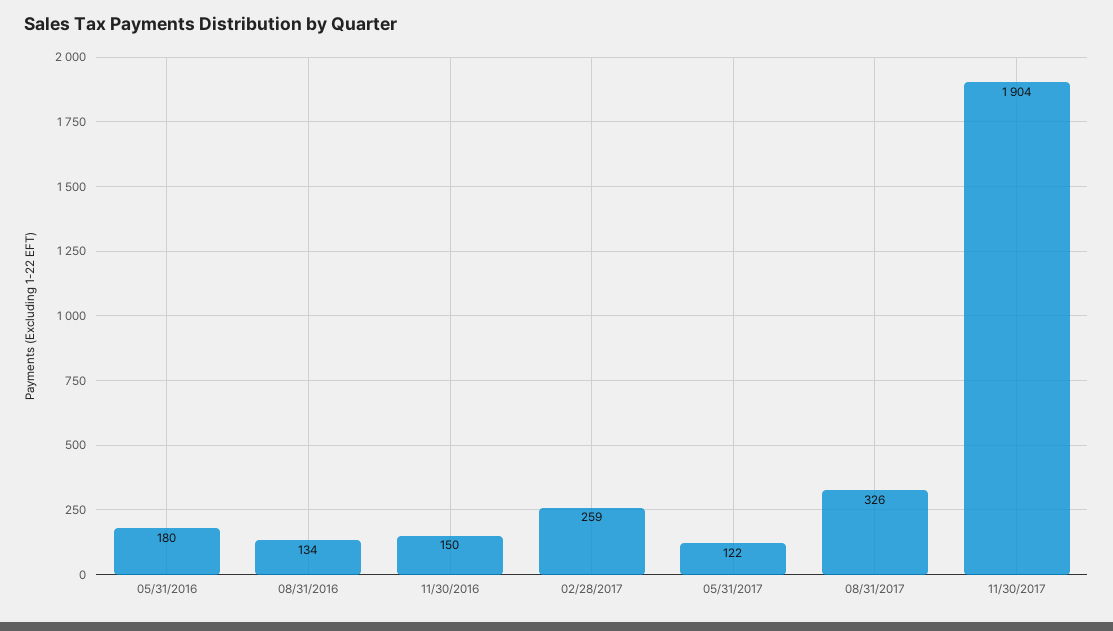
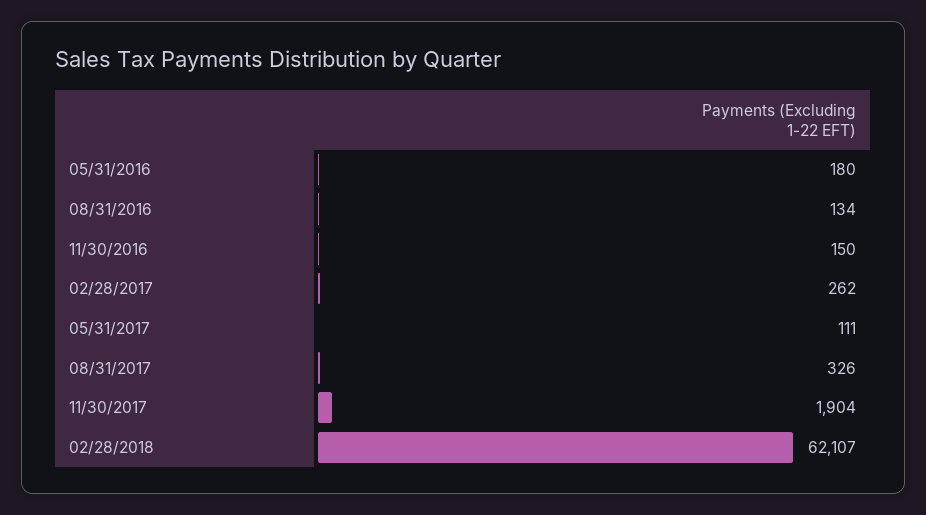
02/28/2017: 259 -> 262
05/31/2017: 122 -> 111
02/28/2018: none -> 62107

